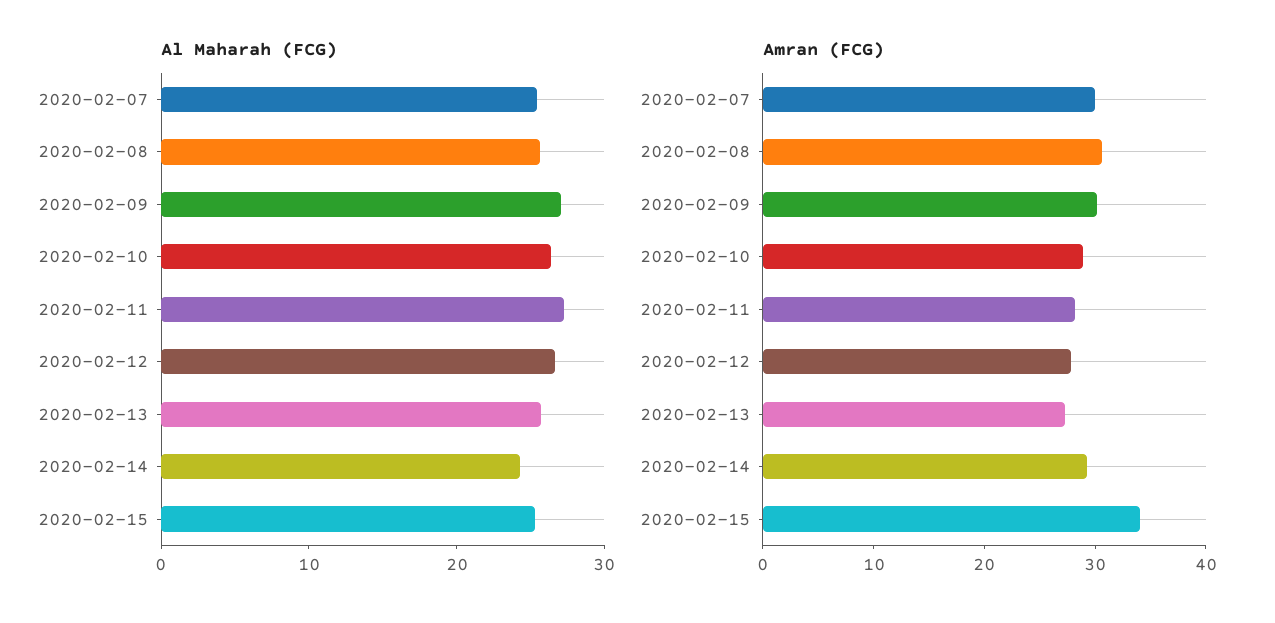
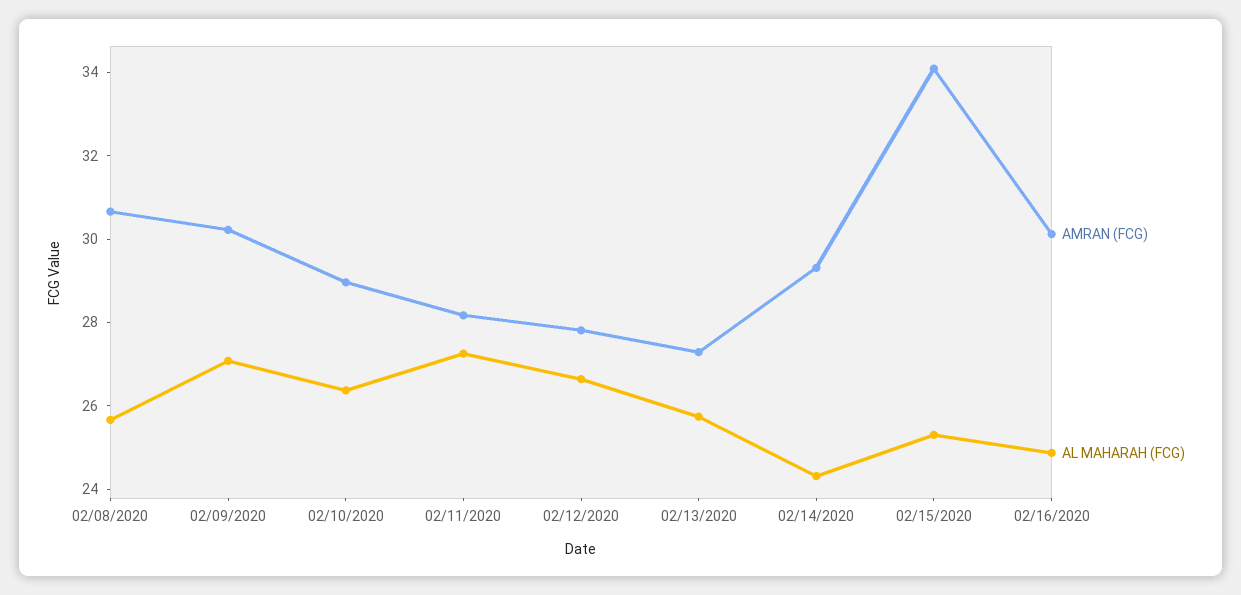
Al Maharah (FCG), 2020-02-07: 26 -> none
Amran (FCG), 2020-02-07: 30 -> none
Amran (FCG), 02/16/2020: none -> 30
Al Maharah (FCG), 02/16/2020: none -> 25

